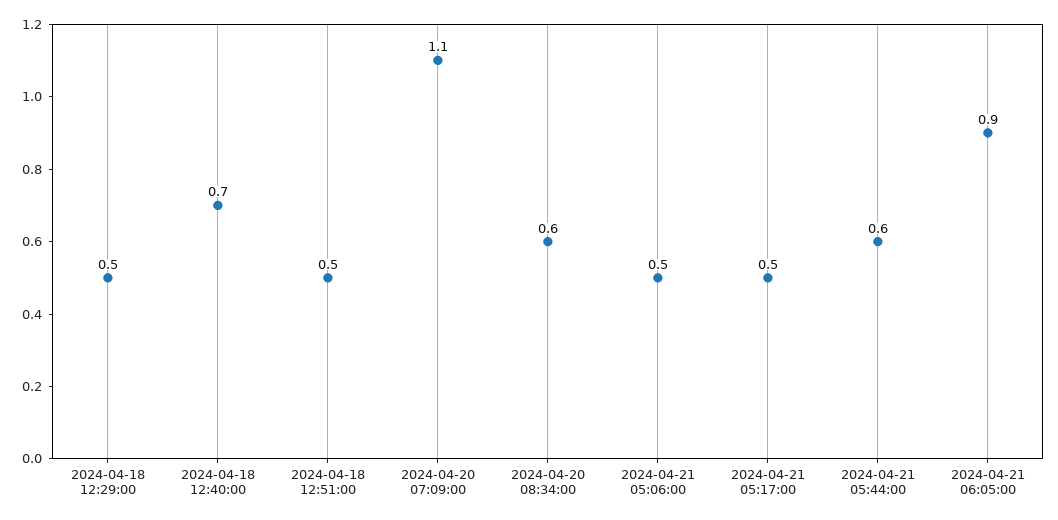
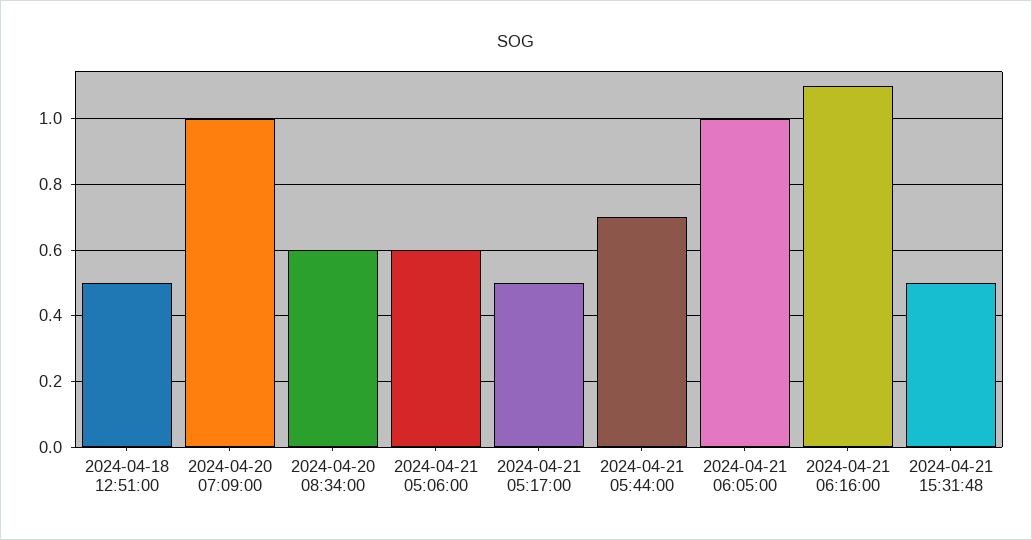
2024-04-18 12:29:00: 0.5 -> none
2024-04-18 12:40:00: 0.7 -> none
2024-04-20 07:09:00: 1.1 -> 1
2024-04-21 05:06:00: 0.5 -> 0.6
2024-04-21 05:44:00: 0.6 -> 0.7
2024-04-21 06:05:00: 0.9 -> 1
2024-04-21 06:16:00: none -> 1.1
2024-04-21 15:31:48: none -> 0.5

